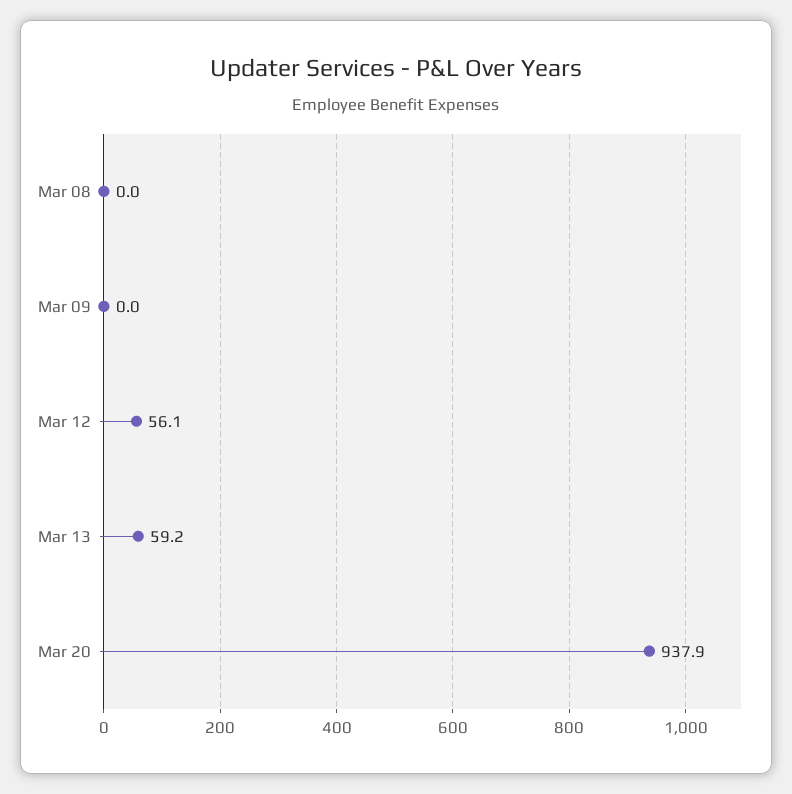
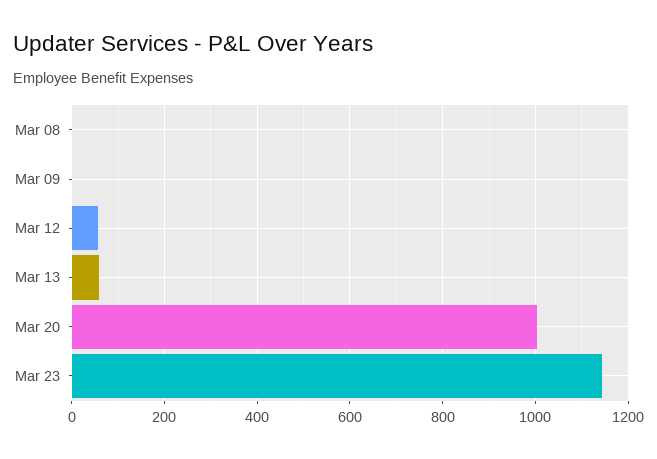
Mar 20: 937.9 -> 1000
Mar 23: none -> 1140

